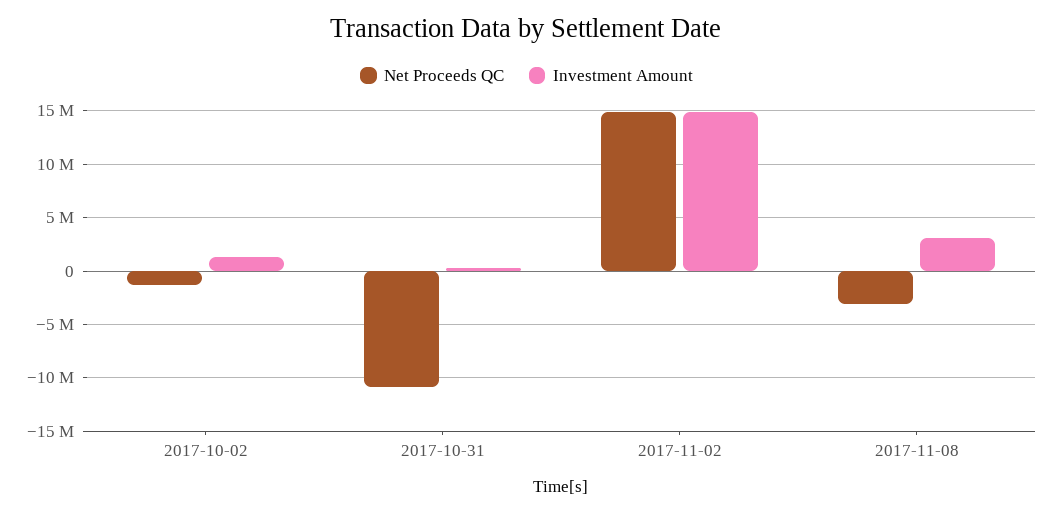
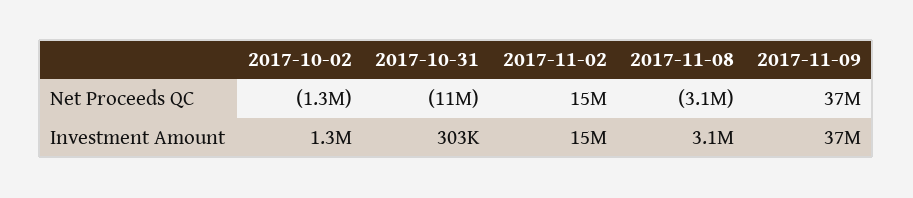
Net Proceeds QC, 2017-11-09: none -> 37000000
Investment Amount, 2017-11-09: none -> 37000000

